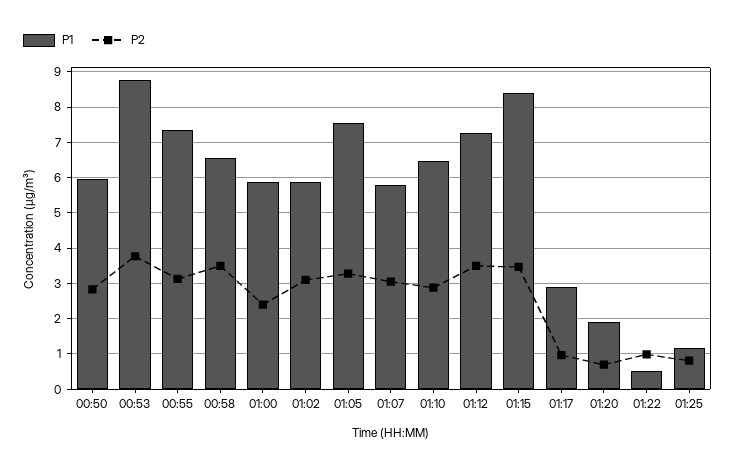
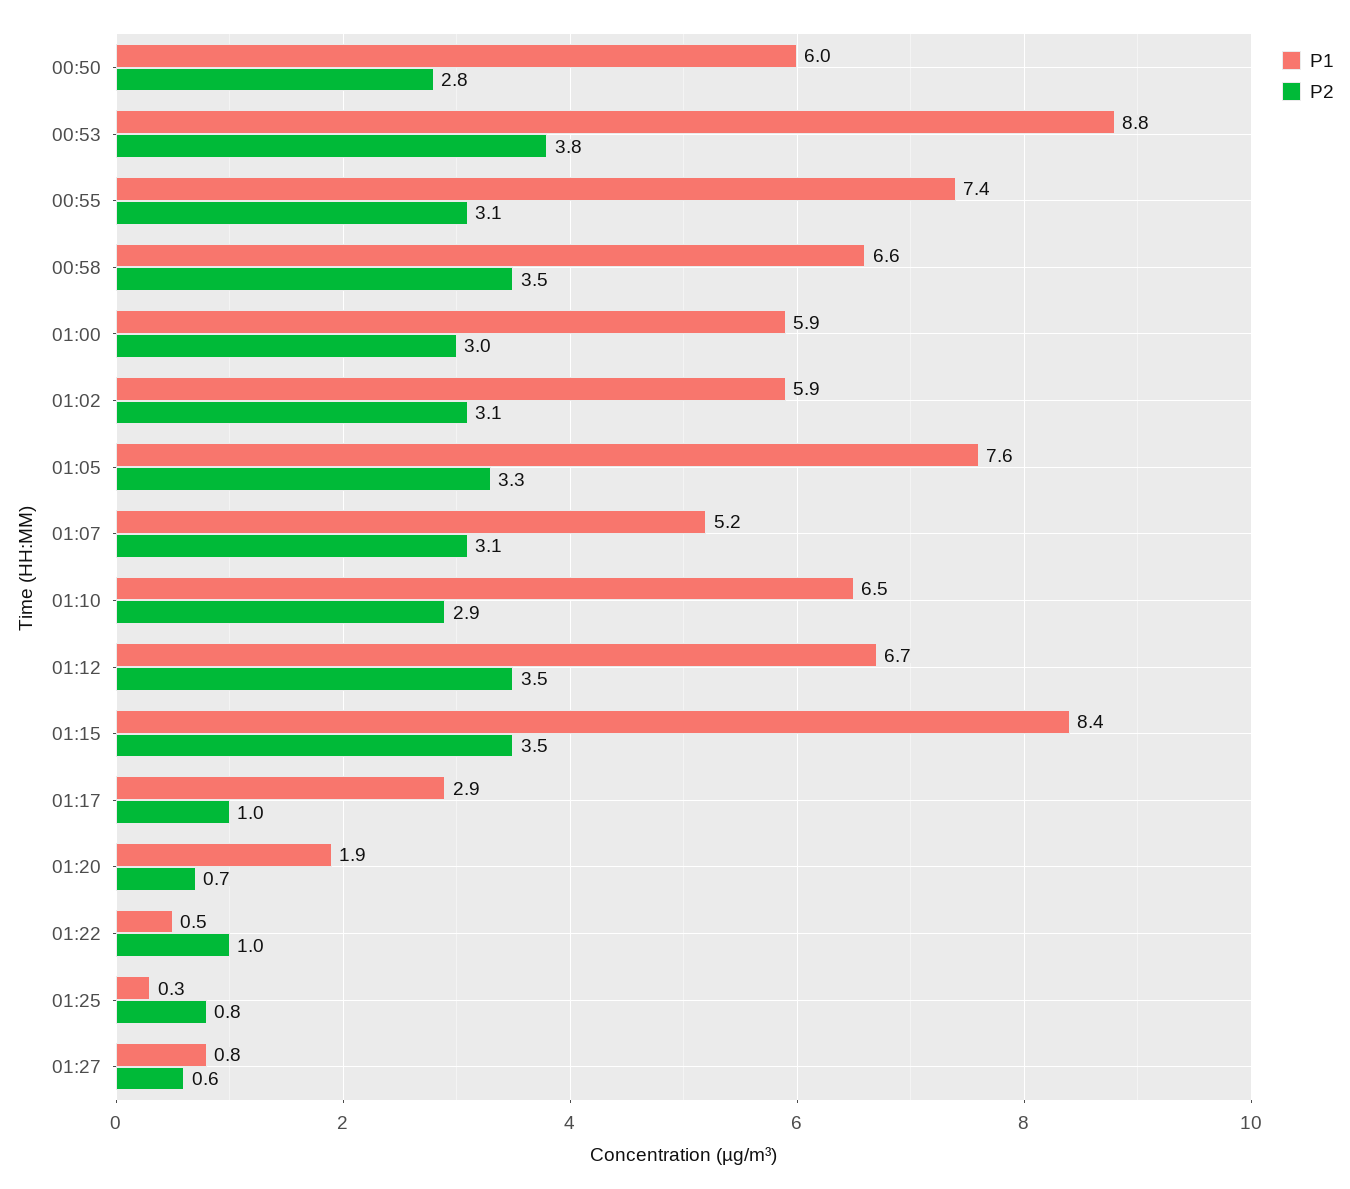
P2, 01:00: 2.4 -> 3
P1, 01:07: 5.8 -> 5.2
P1, 01:12: 7.2 -> 6.7
P1, 01:25: 1.2 -> 0.3
P1, 01:27: none -> 0.8
P2, 01:27: none -> 0.6

